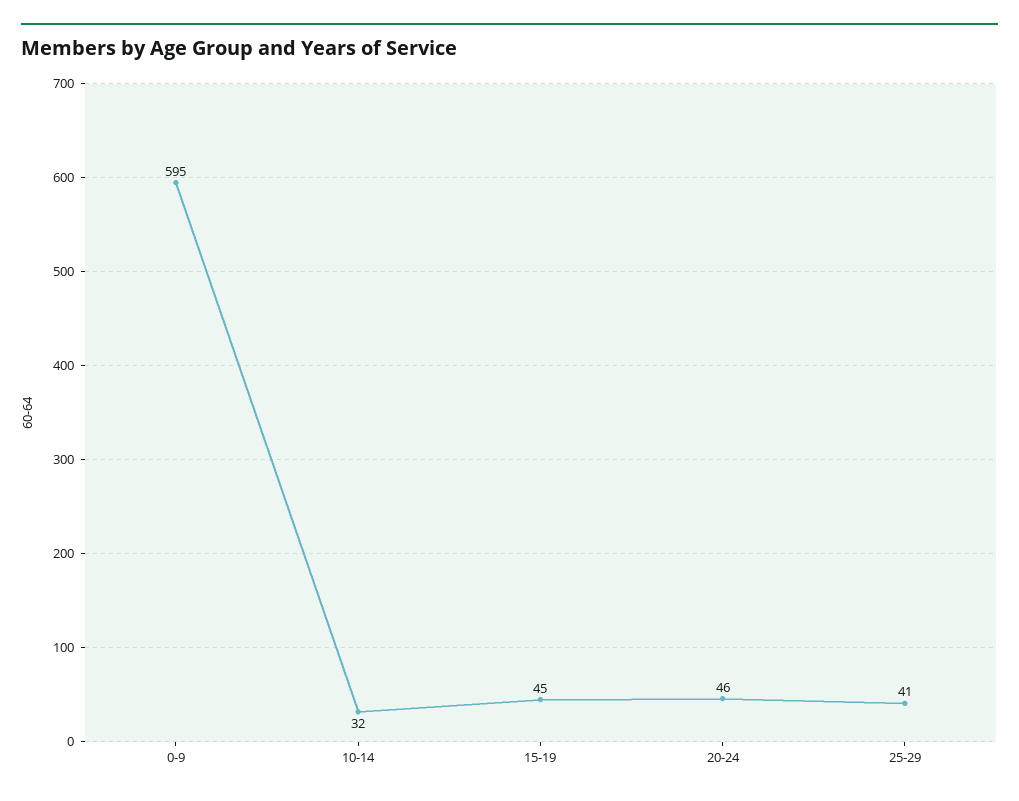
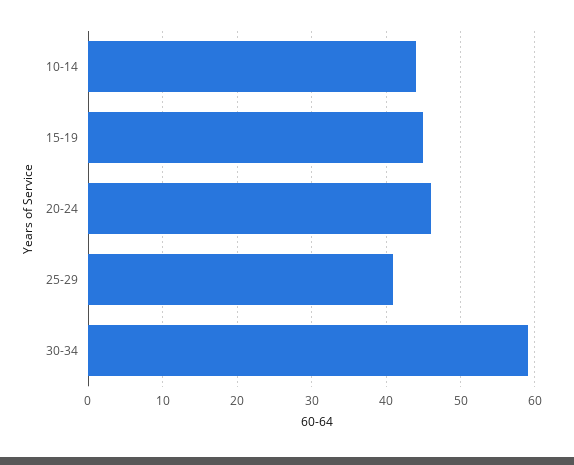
0-9: 595 -> none
10-14: 32 -> 44
30-34: none -> 59

